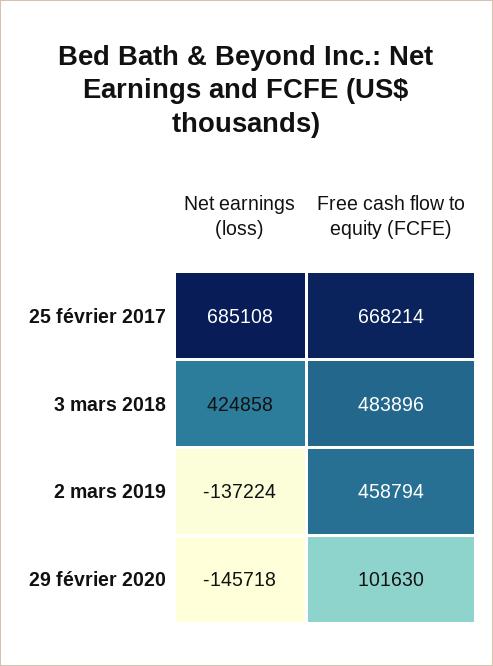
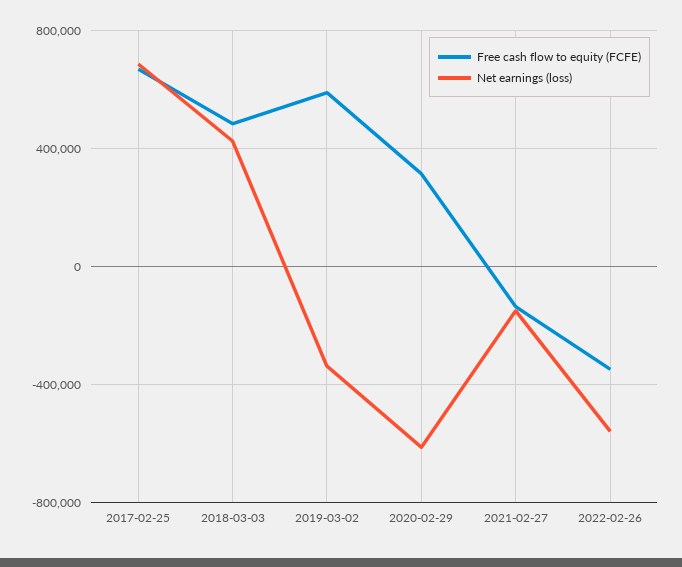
Net earnings (loss), 2 mars 2019: -137224 -> -350000
Free cash flow to equity (FCFE), 2 mars 2019: 458794 -> 600000
Net earnings (loss), 29 février 2020: -145718 -> -600000
Free cash flow to equity (FCFE), 29 février 2020: 101630 -> 300000
Free cash flow to equity (FCFE), 2021-02-27: none -> -150000
Net earnings (loss), 2021-02-27: none -> -150000
Free cash flow to equity (FCFE), 2022-02-26: none -> -350000
Net earnings (loss), 2022-02-26: none -> -550000

